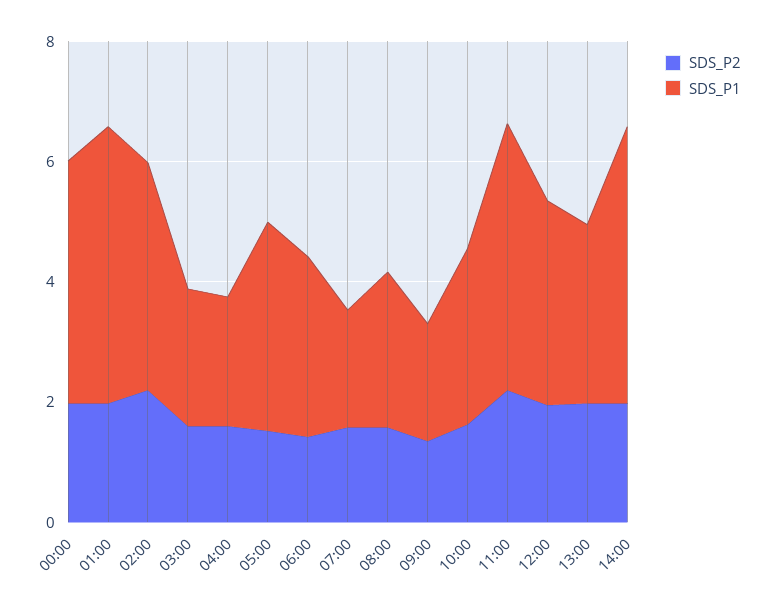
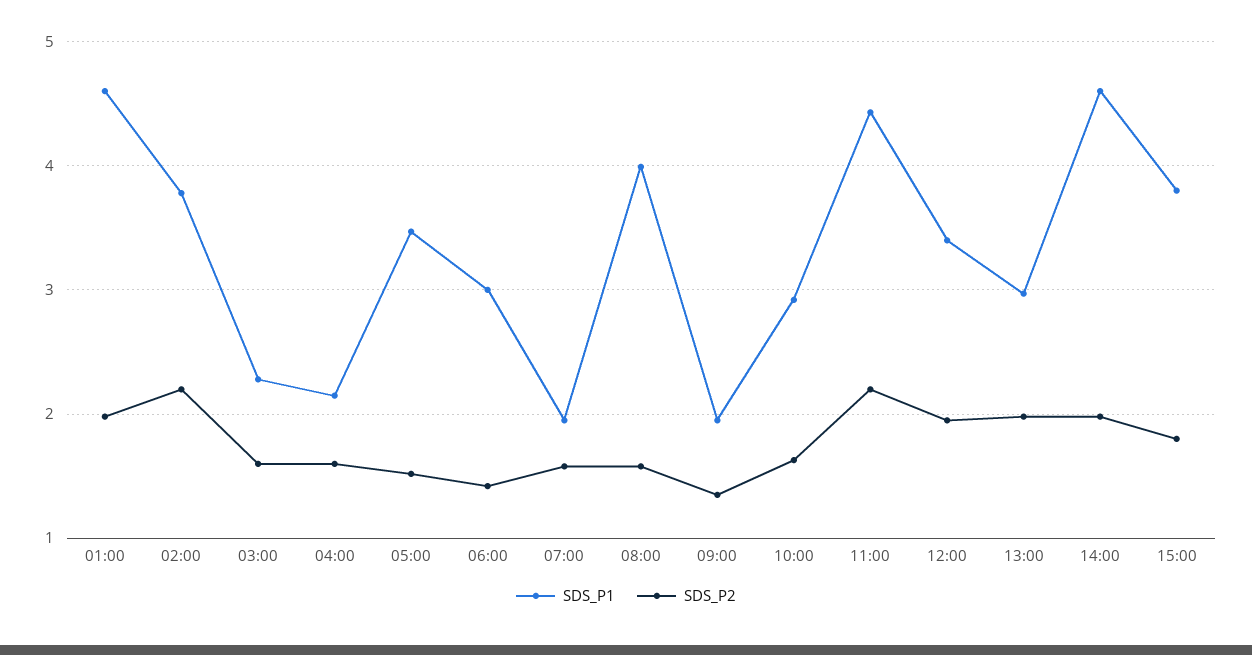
SDS_P2, 00:00: 2 -> none
SDS_P1, 00:00: 4 -> none
SDS_P1, 08:00: 2.5 -> 4
SDS_P1, 15:00: none -> 3.8
SDS_P2, 15:00: none -> 1.8

